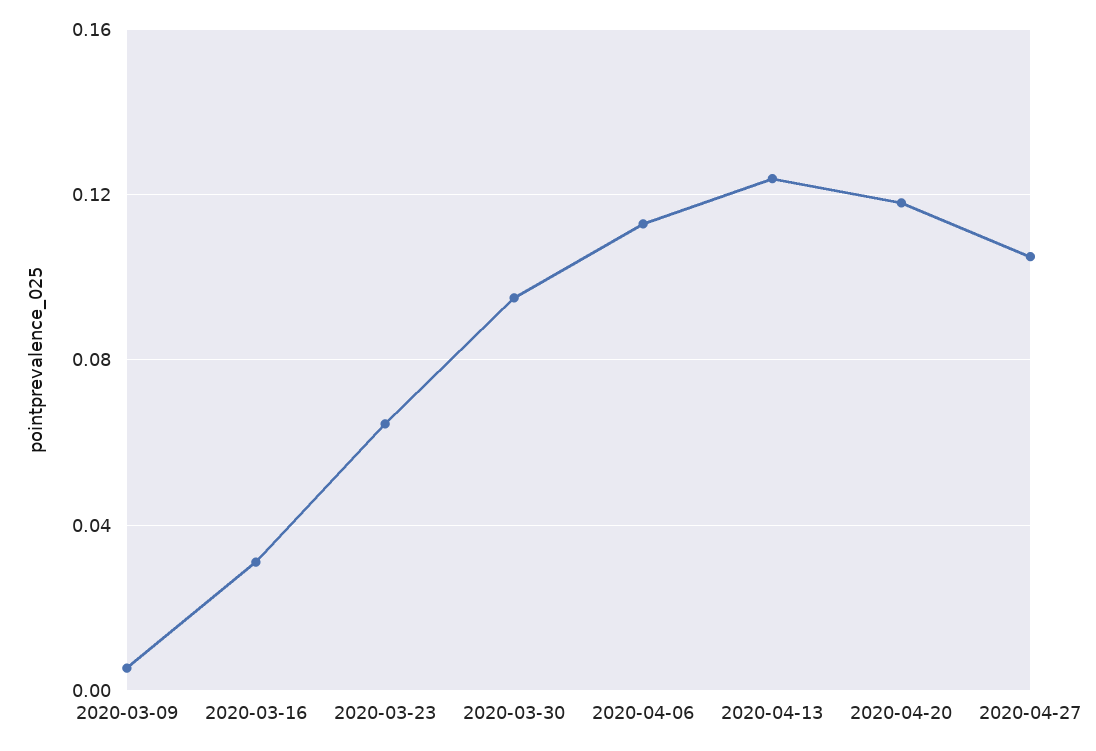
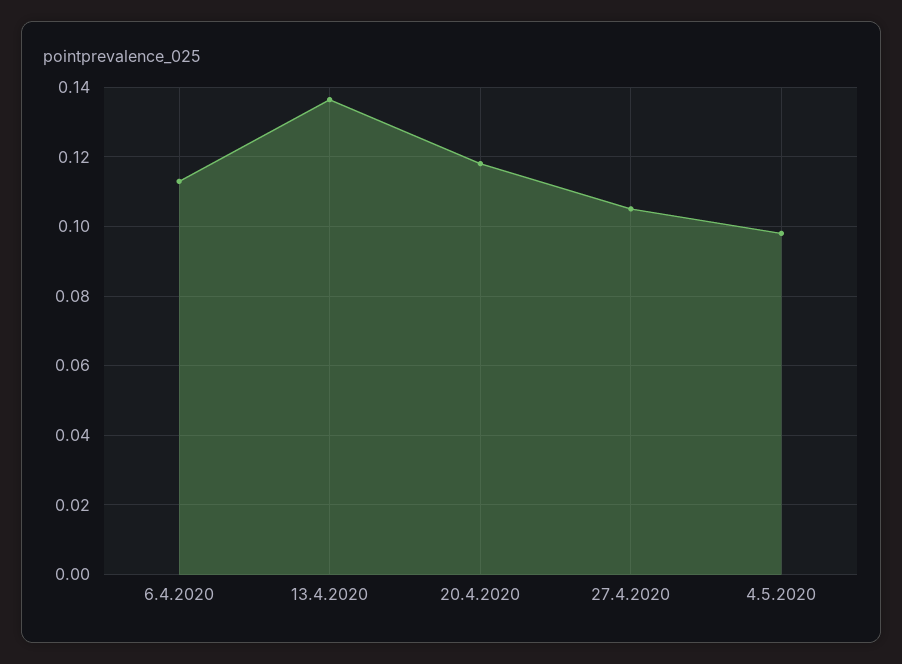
2020-03-09: 0.005 -> none
2020-03-16: 0.03 -> none
2020-03-23: 0.065 -> none
2020-03-30: 0.095 -> none
2020-04-13: 0.125 -> 0.136
4.5.2020: none -> 0.098

